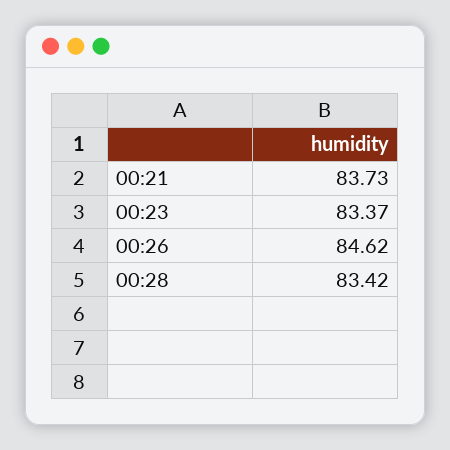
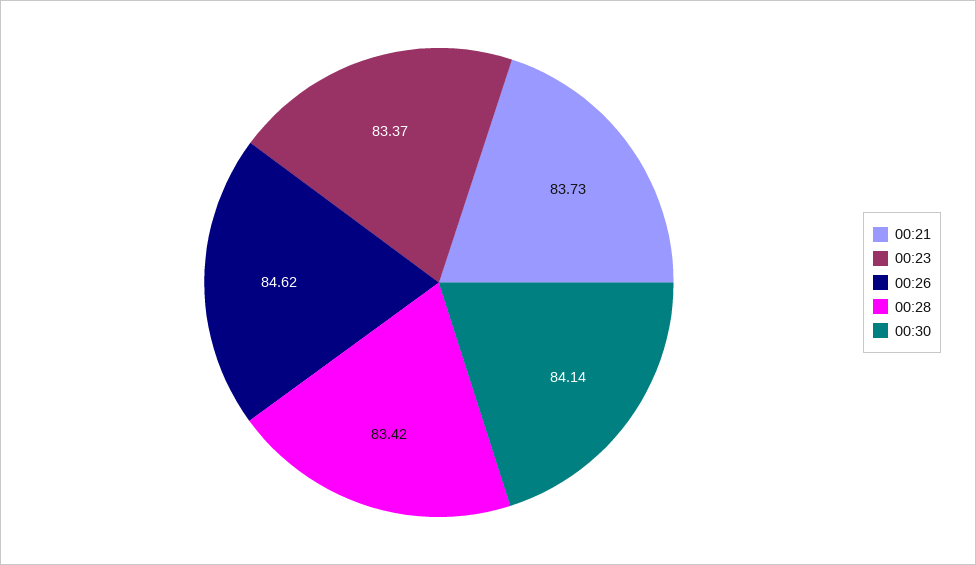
00:30: none -> 84.14

